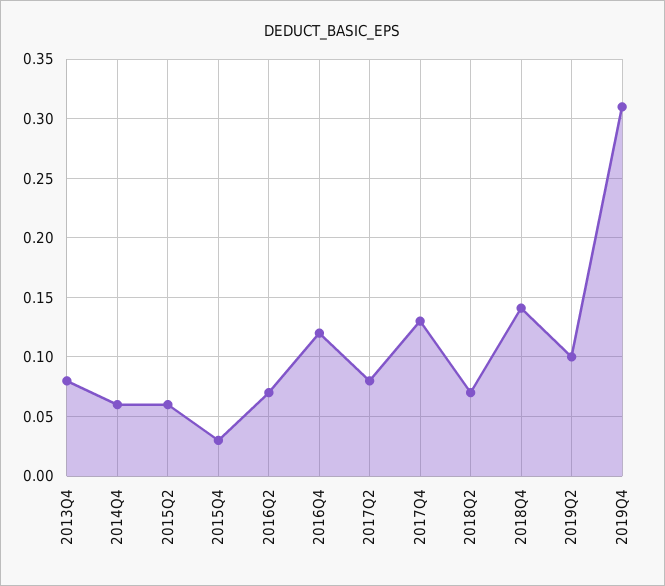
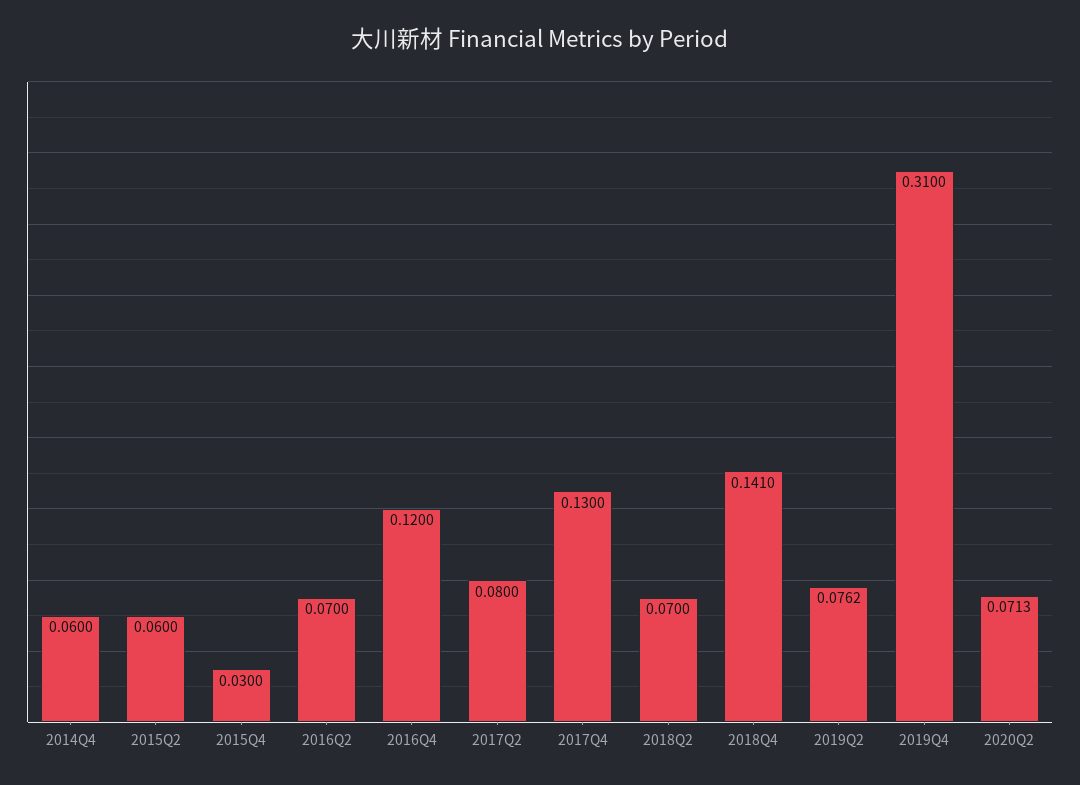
2013Q4: 0.08 -> none
2019Q2: 0.1 -> 0.0762
2020Q2: none -> 0.0713

